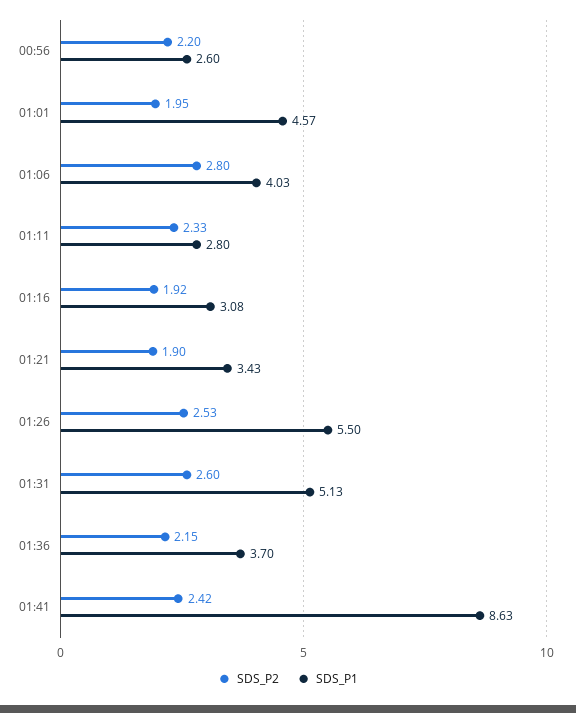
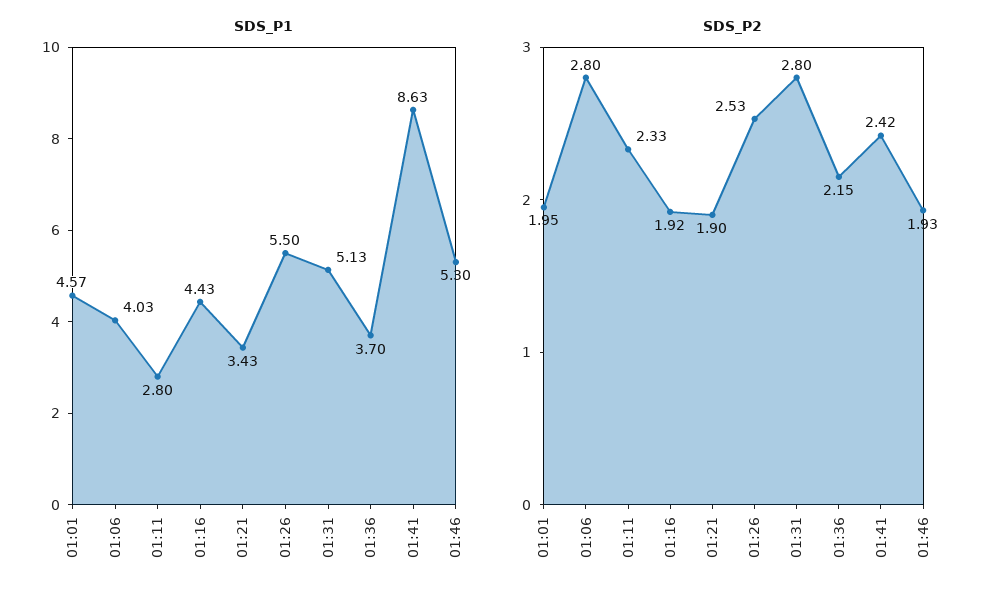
SDS_P2, 00:56: 2.2 -> none
SDS_P1, 00:56: 2.6 -> none
SDS_P1, 01:16: 3.08 -> 4.43
SDS_P2, 01:31: 2.6 -> 2.8
SDS_P1, 01:46: none -> 5.3
SDS_P2, 01:46: none -> 1.93

